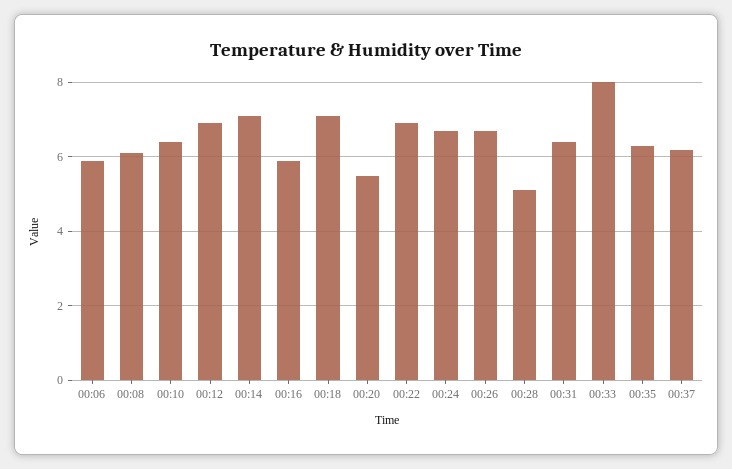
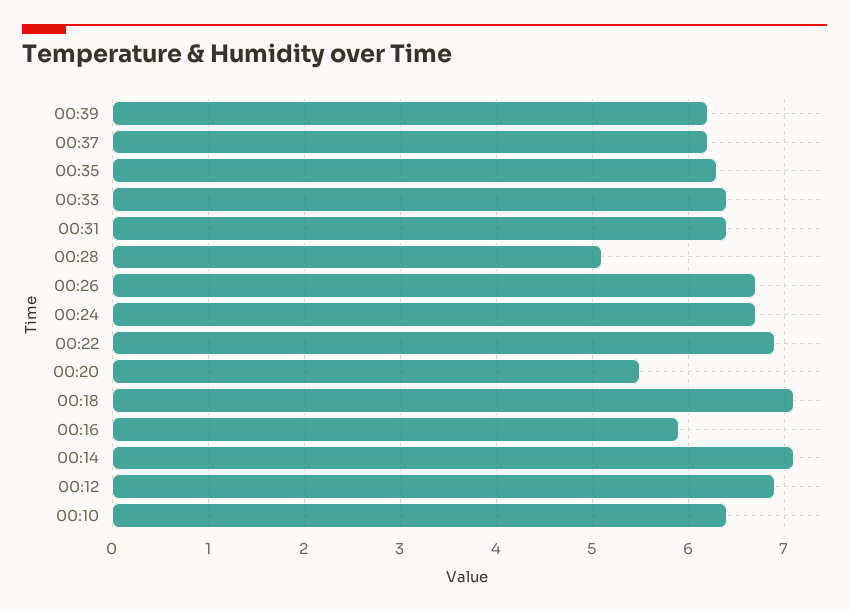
00:06: 6 -> none
00:08: 6 -> none
00:33: 8 -> 6.4
00:39: none -> 6.2

